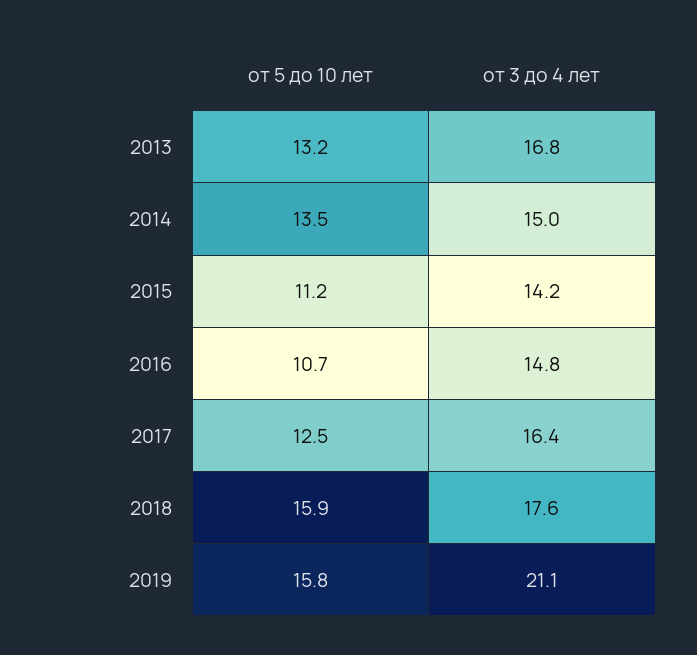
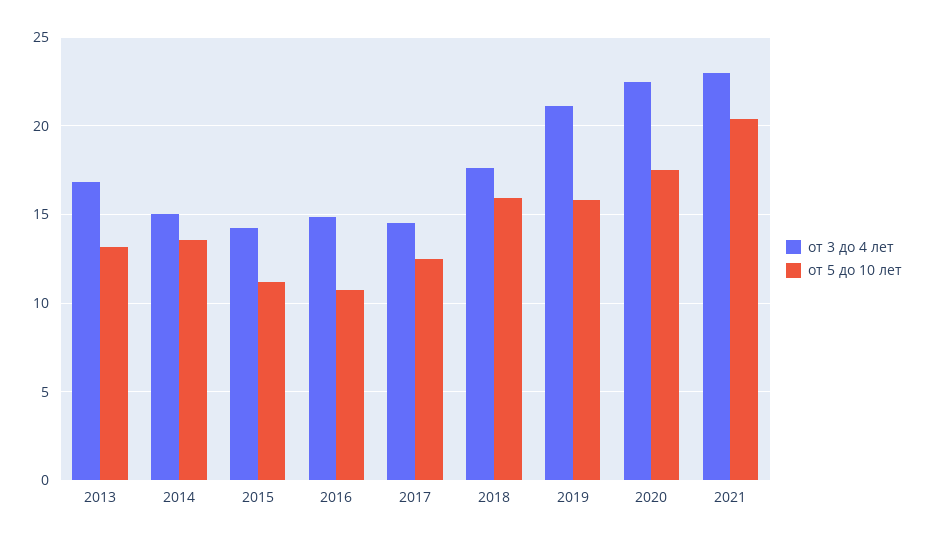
от 3 до 4 лет, 2017: 16.4 -> 14.5
от 3 до 4 лет, 2020: none -> 22.5
от 5 до 10 лет, 2020: none -> 17.5
от 3 до 4 лет, 2021: none -> 23
от 5 до 10 лет, 2021: none -> 20.5

